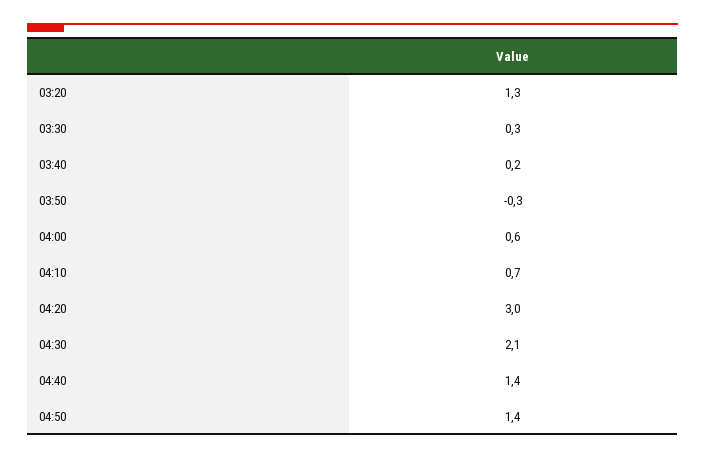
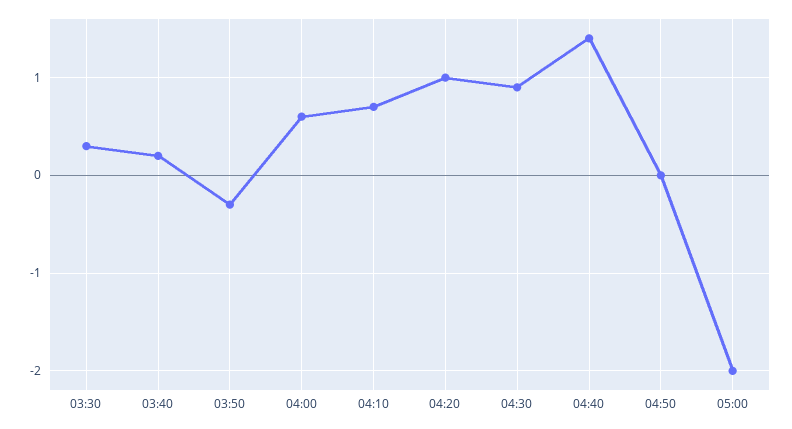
03:20: 1.3 -> none
04:20: 3 -> 1
04:30: 2.1 -> 0.9
04:50: 1.4 -> 0
05:00: none -> -2

